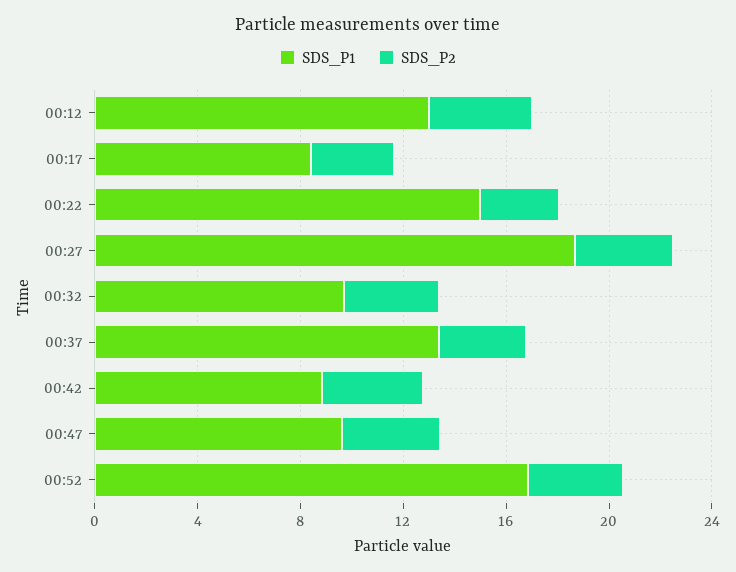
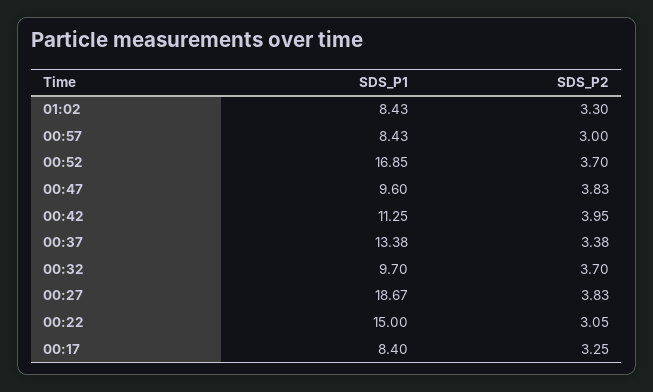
SDS_P1, 00:12: 13 -> none
SDS_P2, 00:12: 4 -> none
SDS_P1, 00:42: 9 -> 11.25
SDS_P1, 01:02: none -> 8.43
SDS_P2, 01:02: none -> 3.3
SDS_P1, 00:57: none -> 8.43
SDS_P2, 00:57: none -> 3

